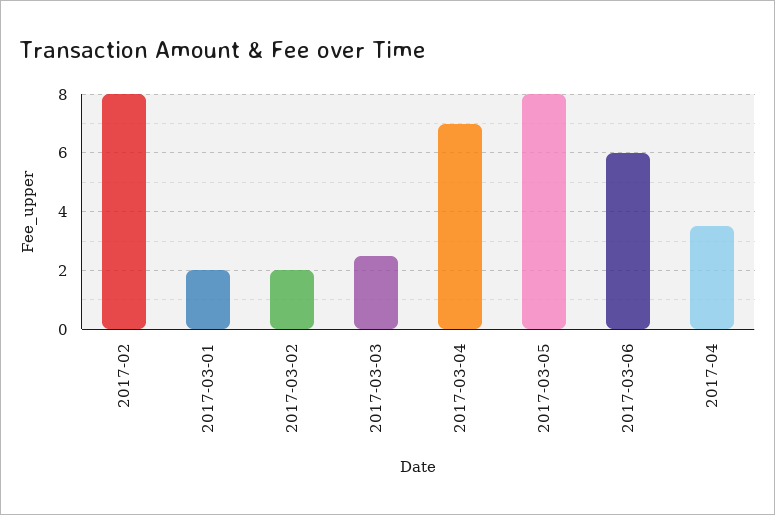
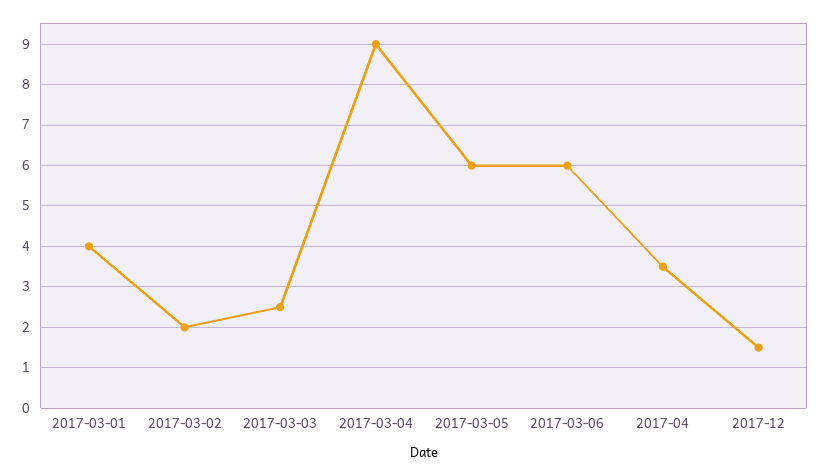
2017-02: 8 -> none
2017-03-01: 2 -> 4
2017-03-04: 7 -> 9
2017-03-05: 8 -> 6
2017-12: none -> 1.5

